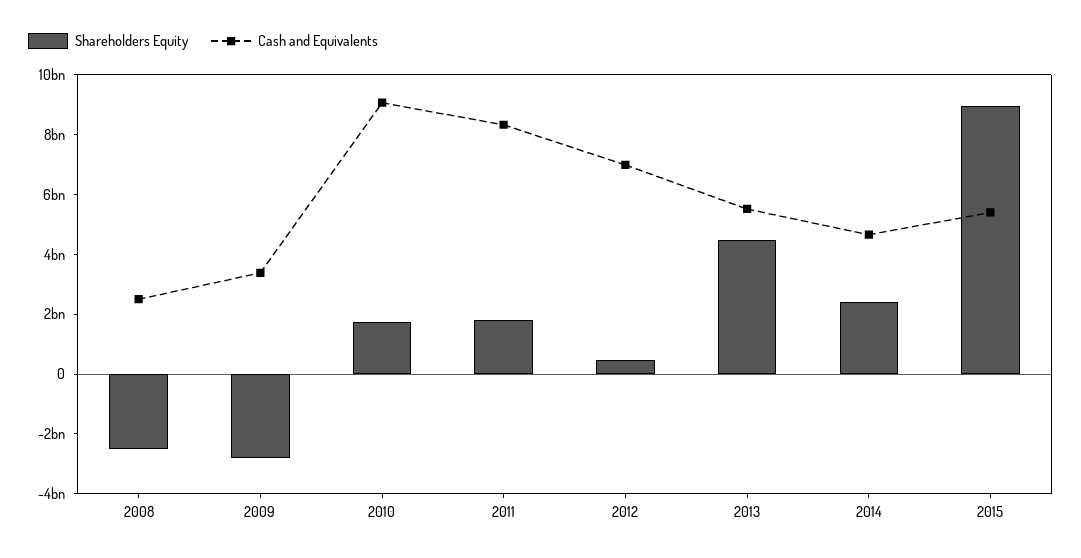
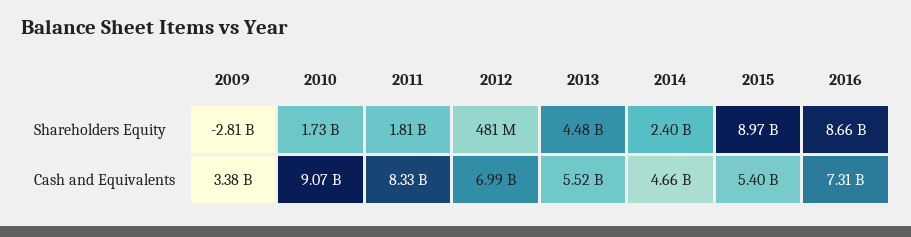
Shareholders Equity, 2008: -2500000000 -> none
Cash and Equivalents, 2008: 2500000000 -> none
Shareholders Equity, 2016: none -> 8660000000
Cash and Equivalents, 2016: none -> 7310000000

